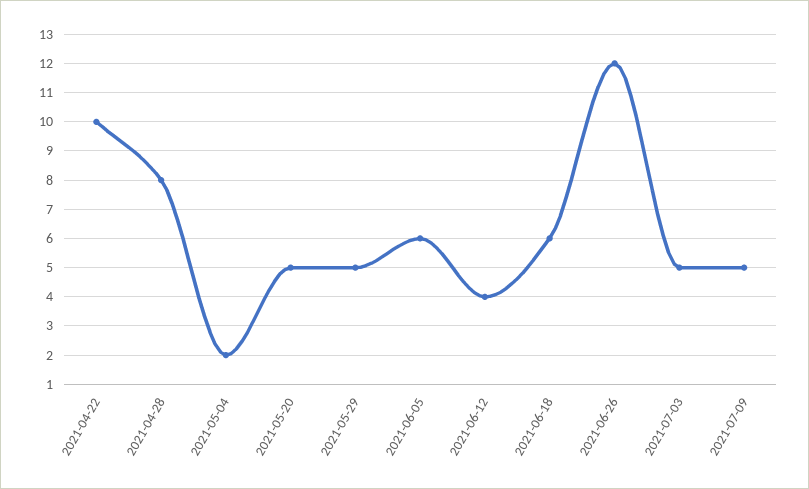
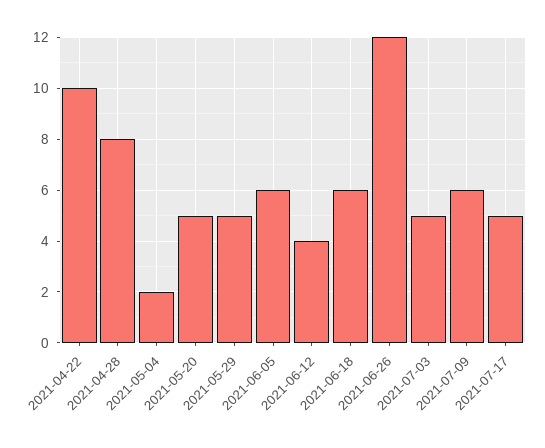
2021-07-09: 5 -> 6
2021-07-17: none -> 5

